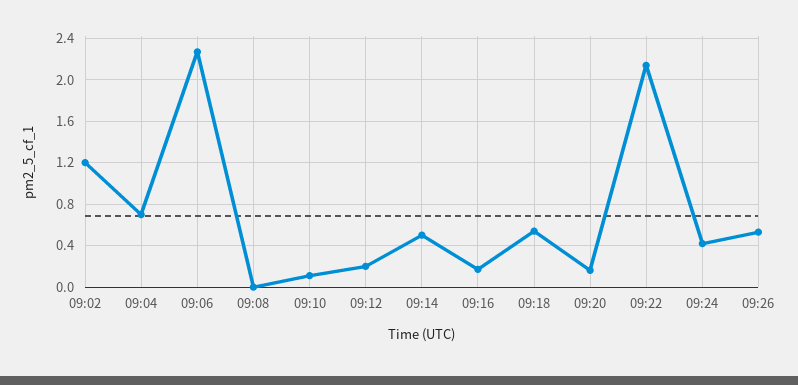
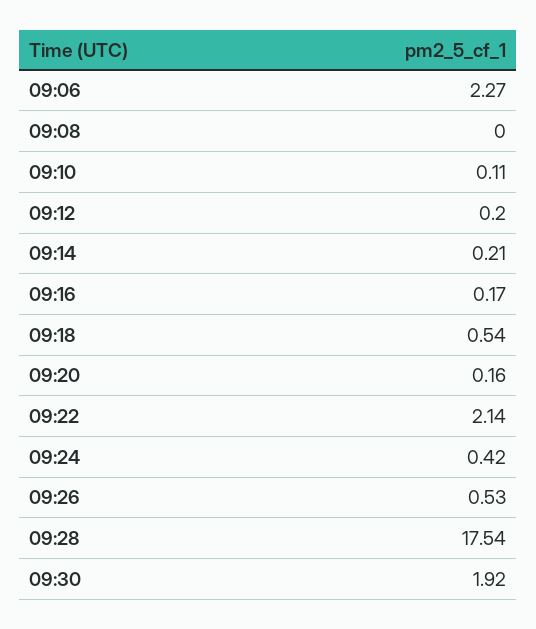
09:02: 1.2 -> none
09:04: 0.7 -> none
09:14: 0.5 -> 0.21
09:28: none -> 17.54
09:30: none -> 1.92

